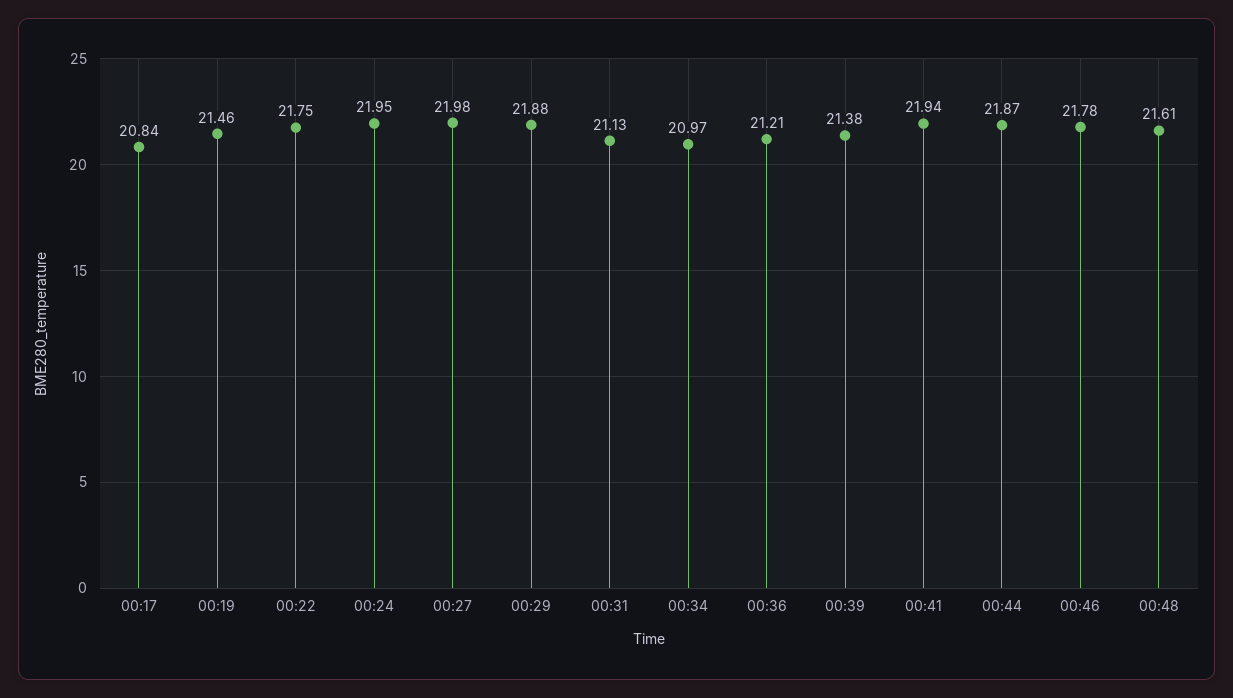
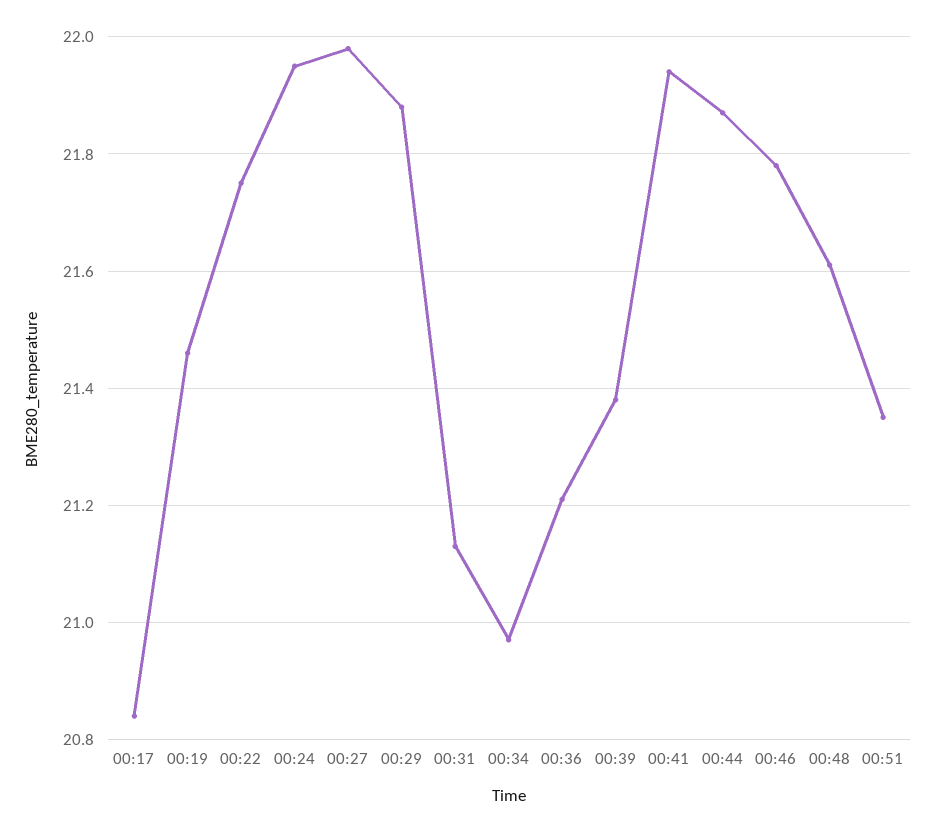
00:51: none -> 21.35

